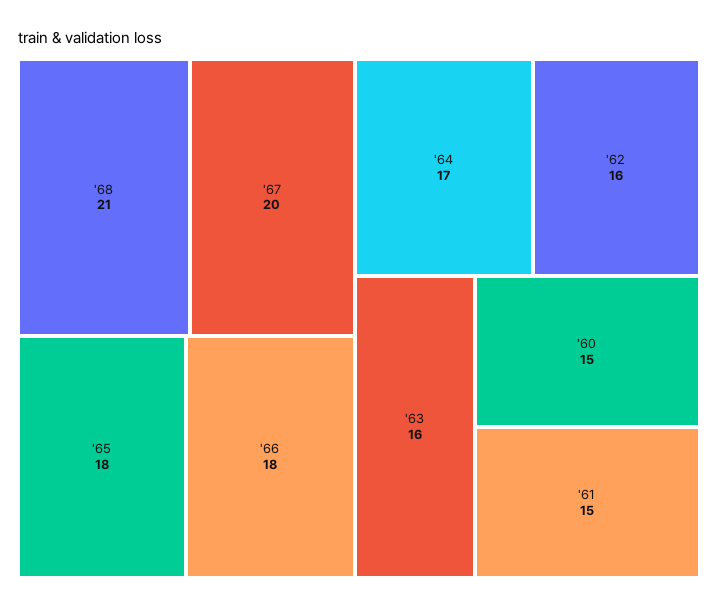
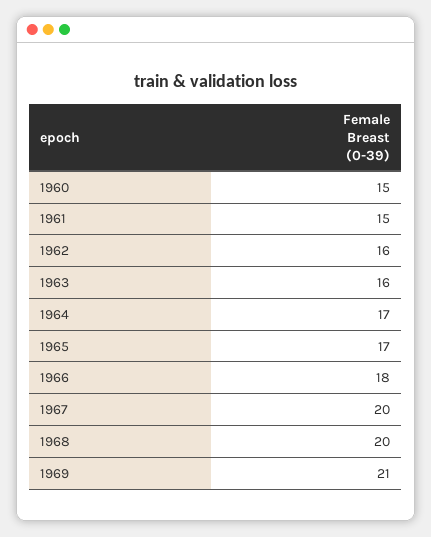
'68: 21 -> 20
'65: 18 -> 17
1969: none -> 21

